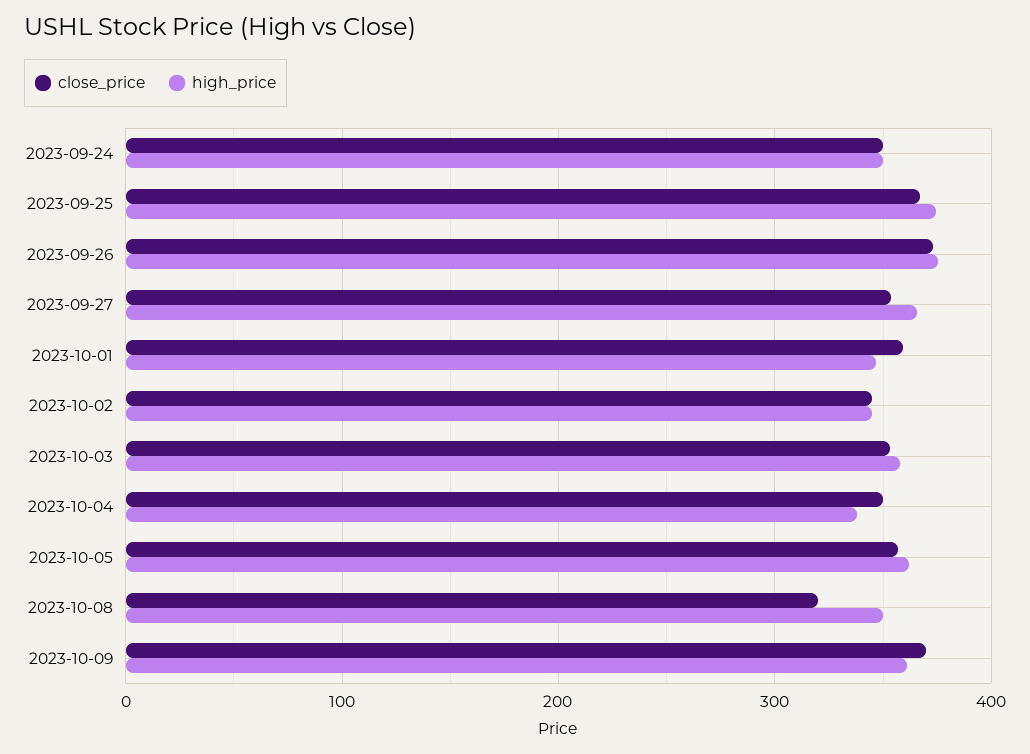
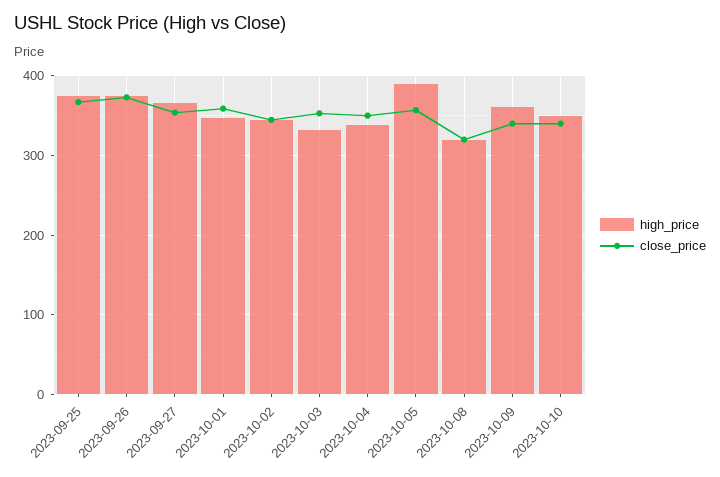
close_price, 2023-09-24: 350 -> none
high_price, 2023-09-24: 350 -> none
high_price, 2023-10-03: 360 -> 330
high_price, 2023-10-05: 360 -> 390
high_price, 2023-10-08: 350 -> 320
close_price, 2023-10-09: 370 -> 340
high_price, 2023-10-10: none -> 350
close_price, 2023-10-10: none -> 340

